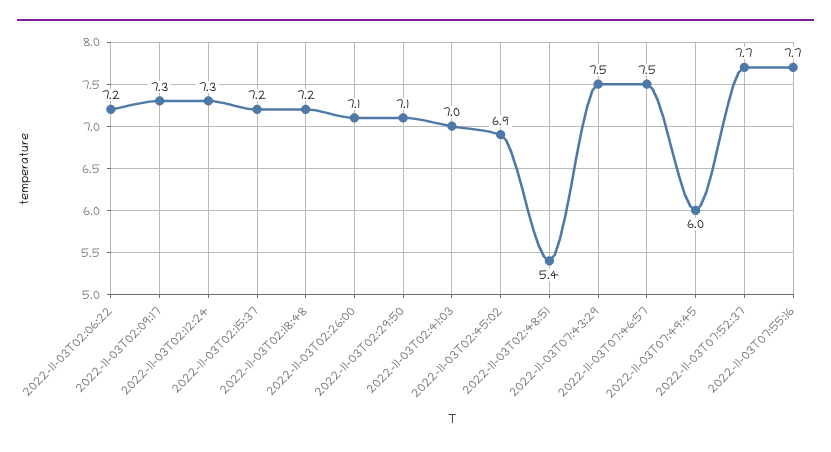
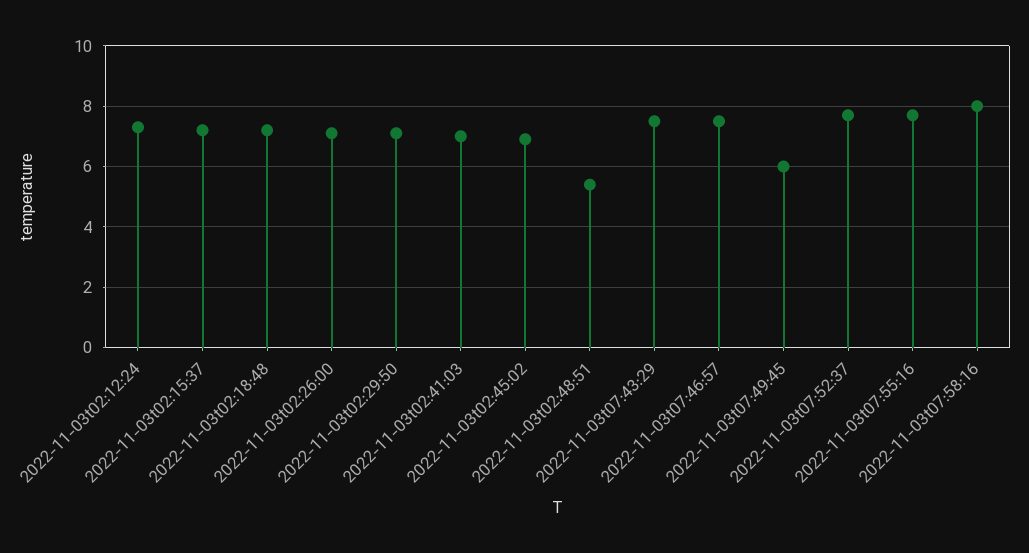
2022-11-03T02:06:22: 7.2 -> none
2022-11-03T02:09:17: 7.3 -> none
2022-11-03t07:58:16: none -> 8

